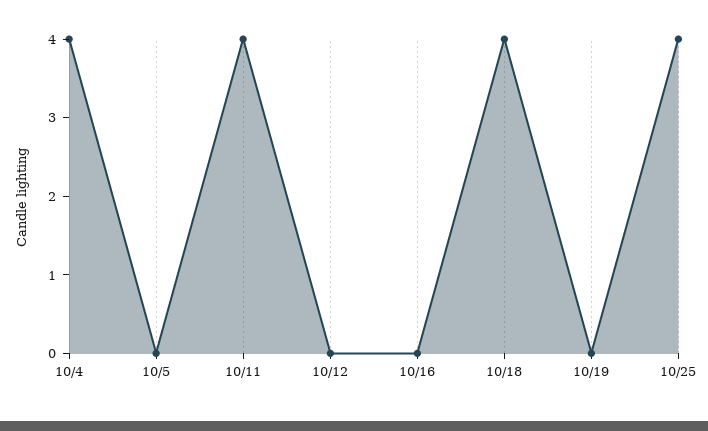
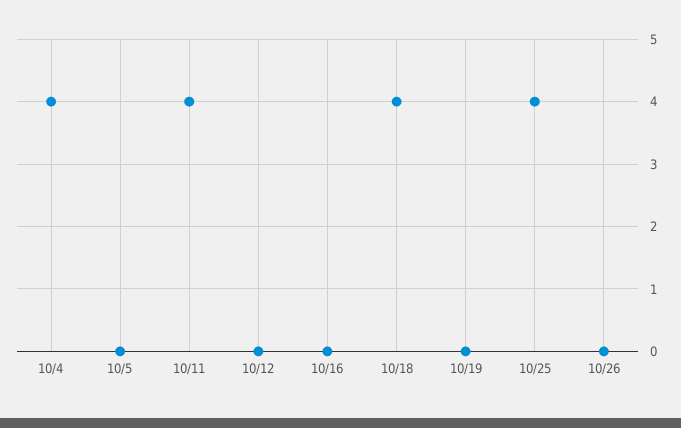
10/26: none -> 0

